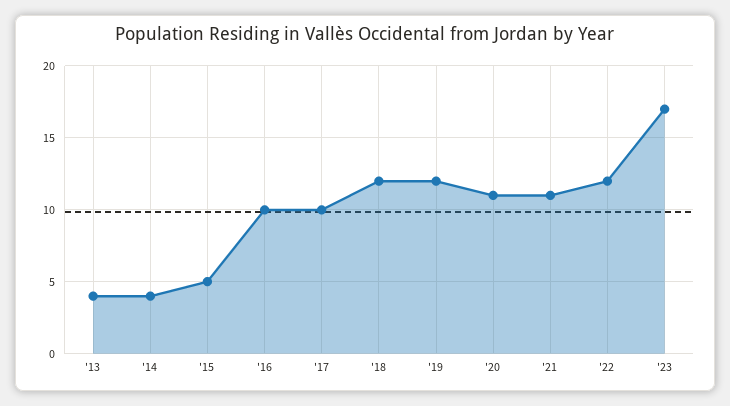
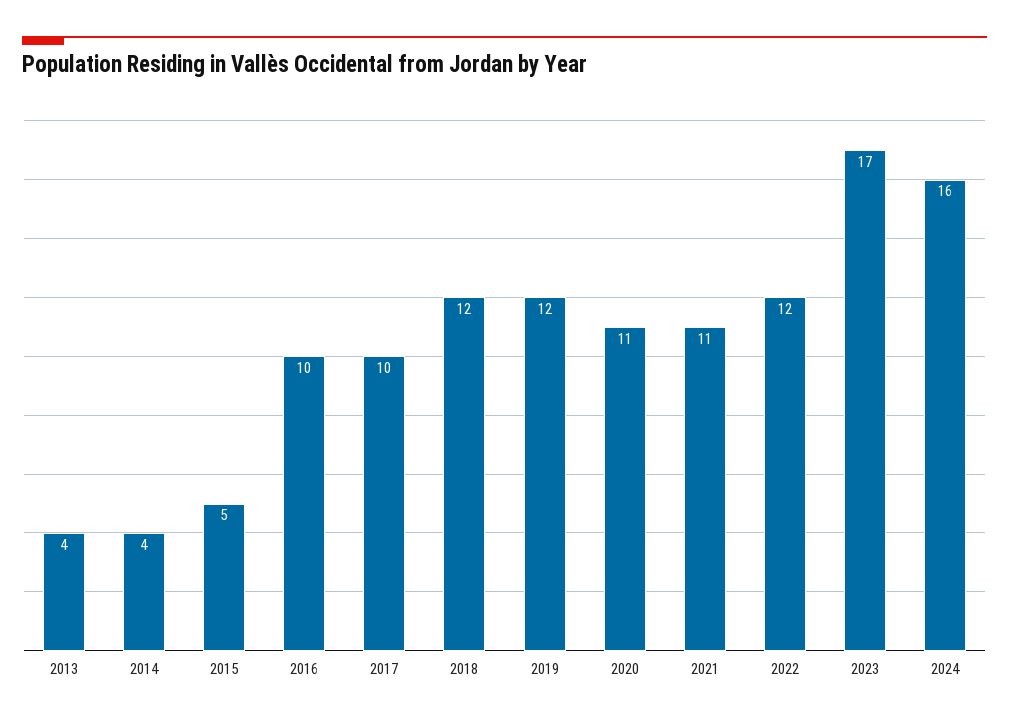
2024: none -> 16

